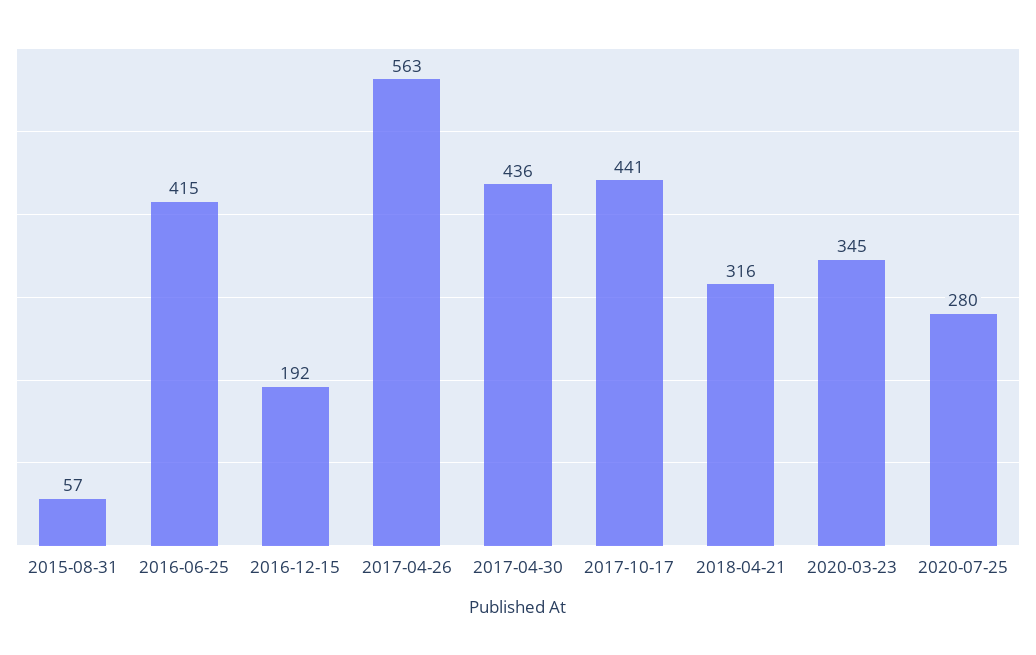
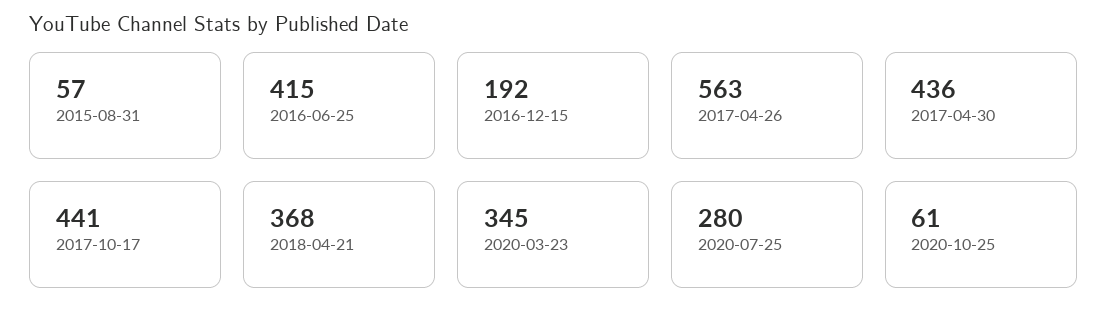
2018-04-21: 316 -> 368
2020-10-25: none -> 61

